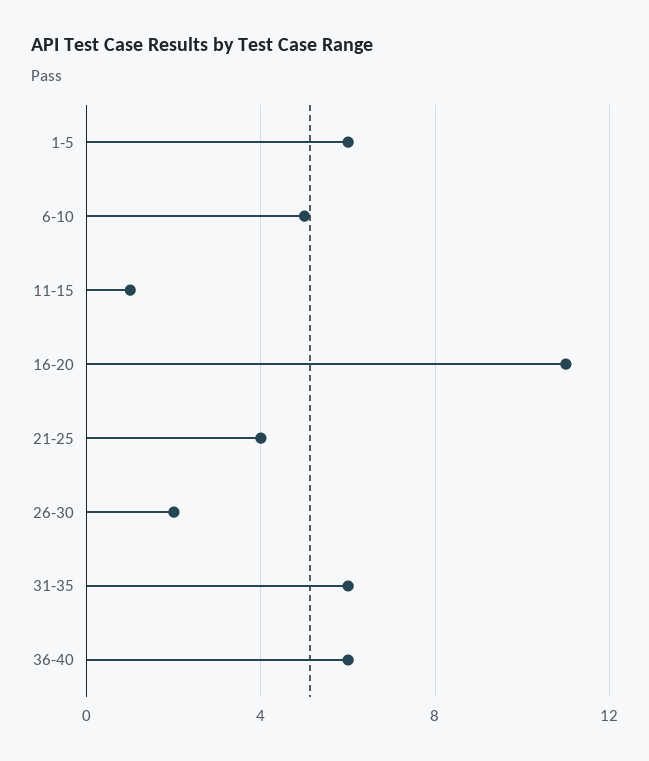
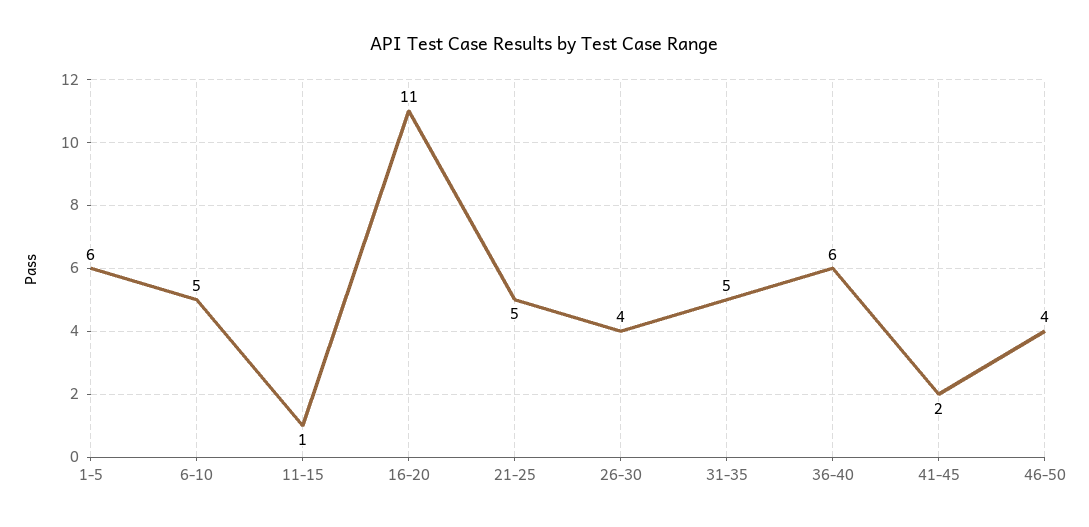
21-25: 4 -> 5
26-30: 2 -> 4
31-35: 6 -> 5
41-45: none -> 2
46-50: none -> 4

